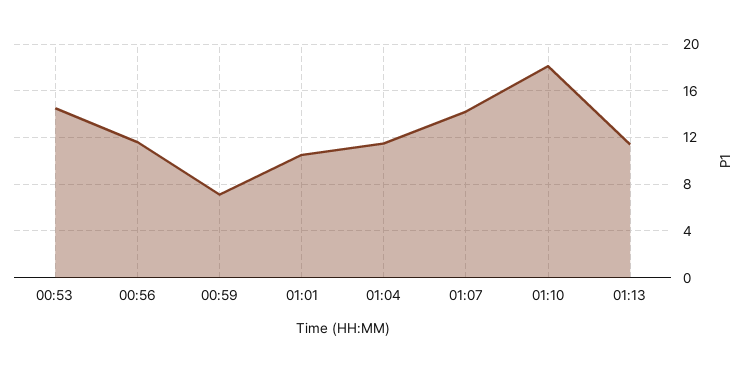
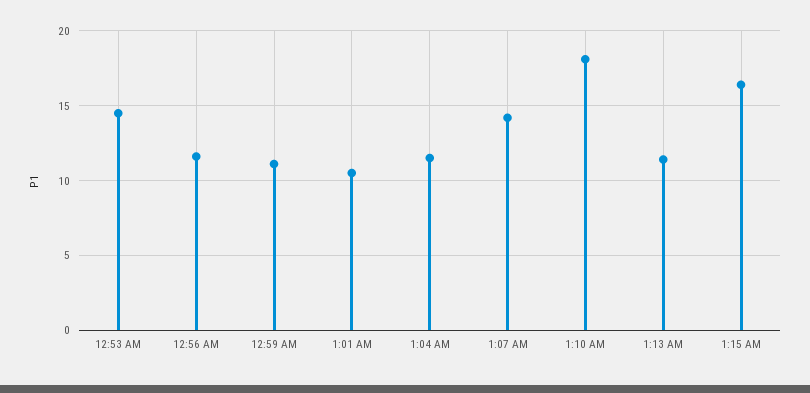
00:59: 7 -> 11
1:15 AM: none -> 16.5

